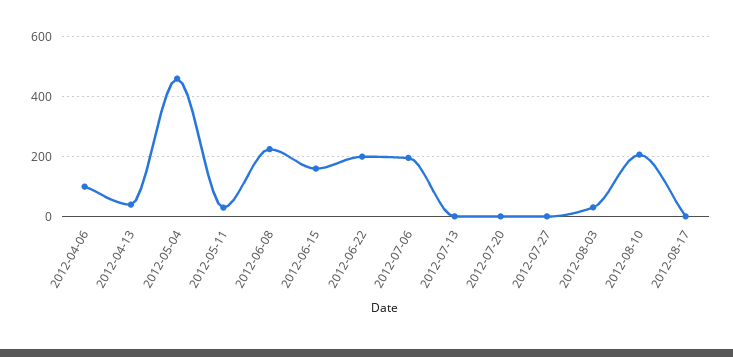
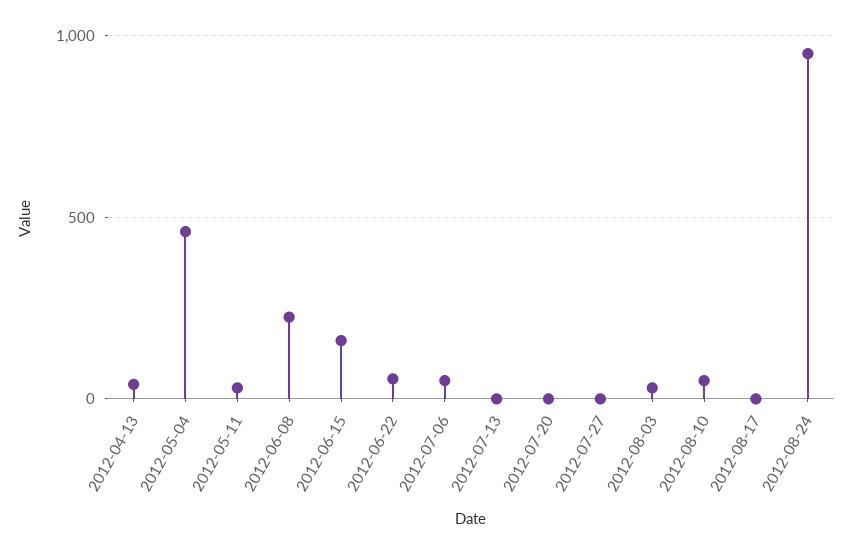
2012-04-06: 100 -> none
2012-06-22: 200 -> 50
2012-07-06: 200 -> 50
2012-08-10: 200 -> 50
2012-08-24: none -> 950

